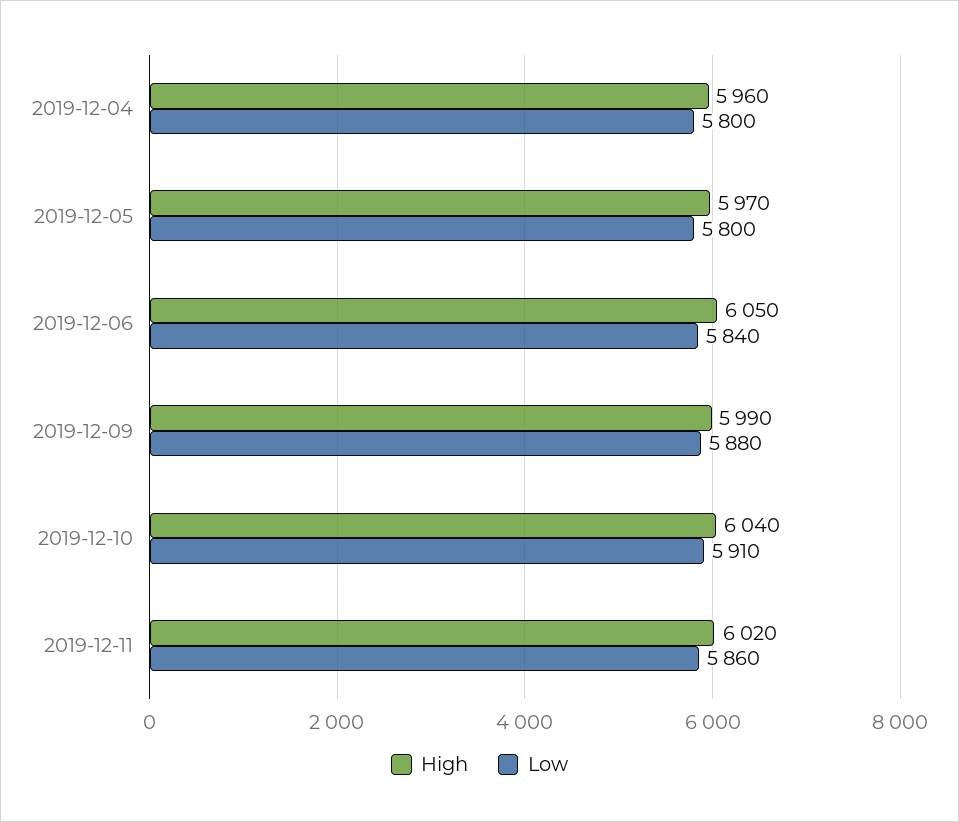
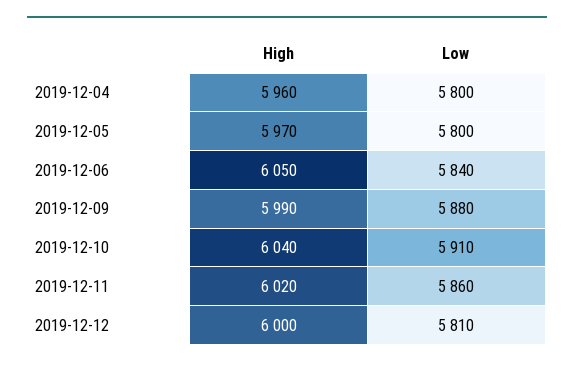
High, 2019-12-12: none -> 6000
Low, 2019-12-12: none -> 5810

